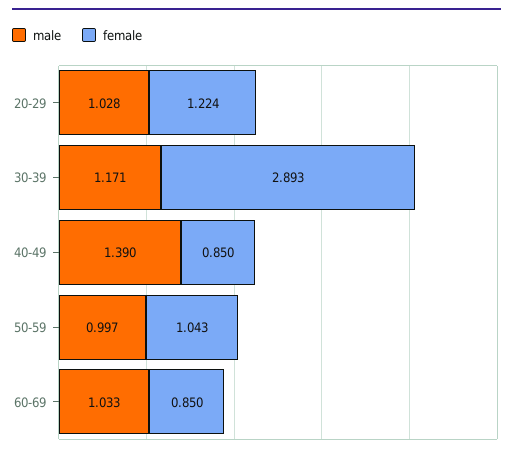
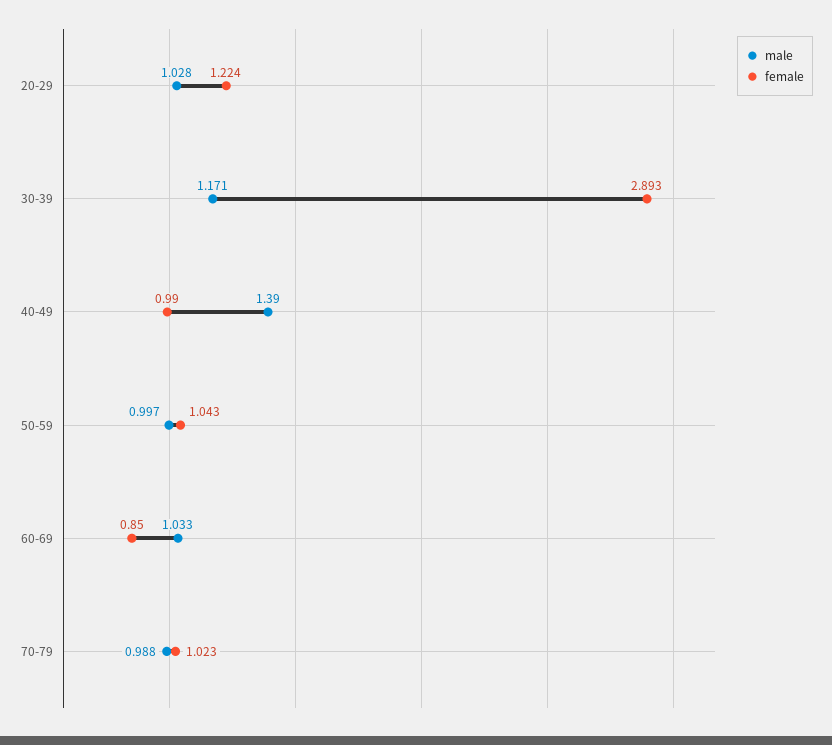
female, 40-49: 0.85 -> 0.99
male, 70-79: none -> 0.988
female, 70-79: none -> 1.023

